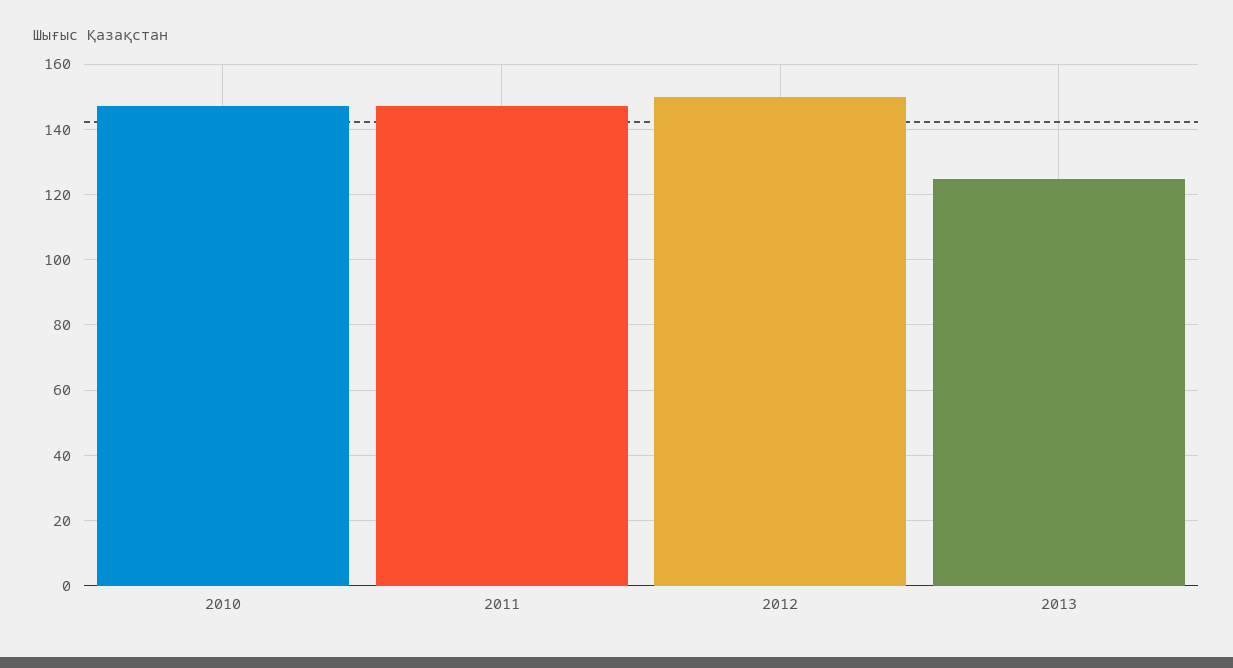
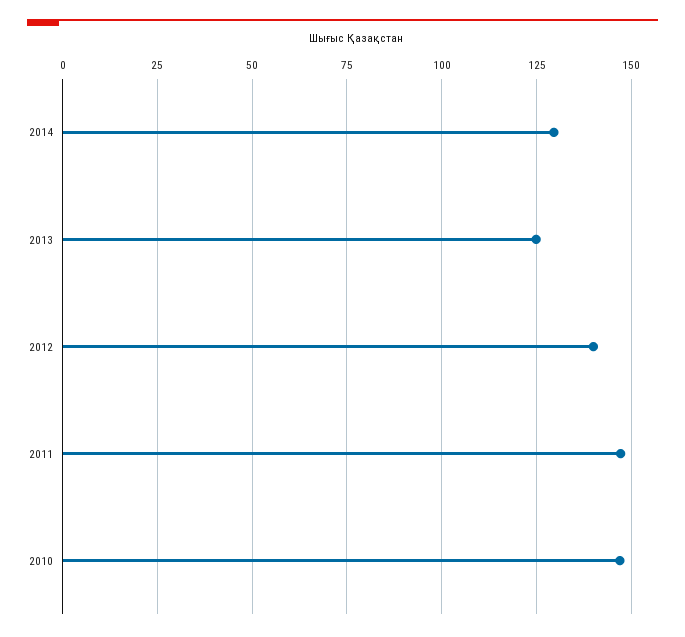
2012: 150 -> 140
2014: none -> 130

